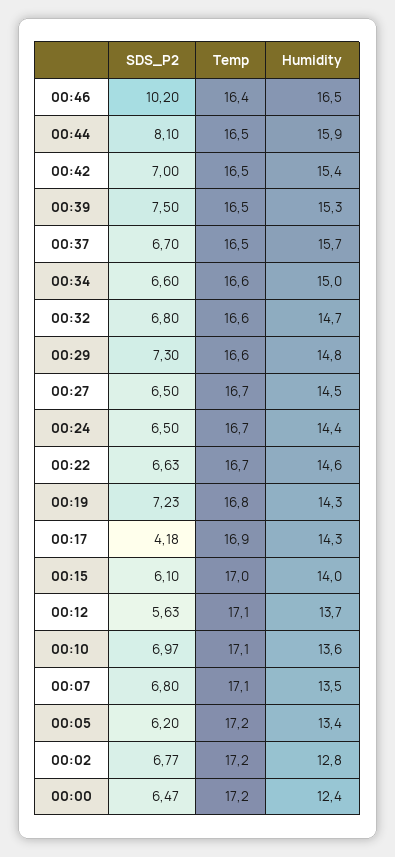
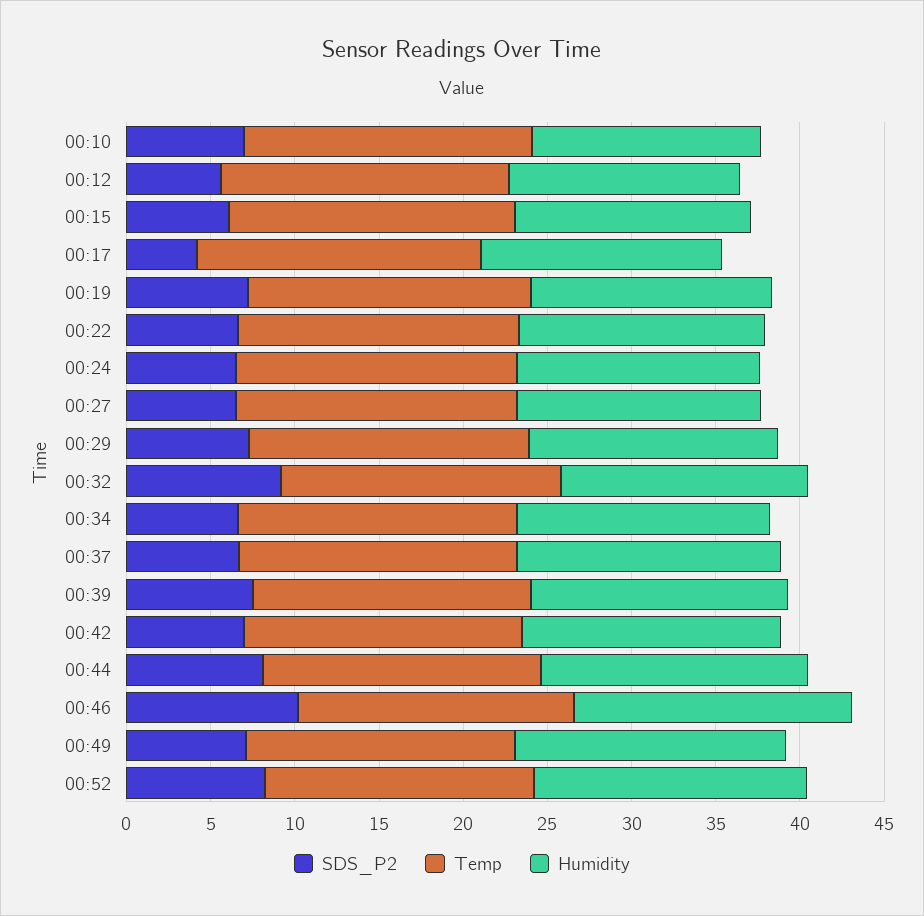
SDS_P2, 00:32: 6.8 -> 9
SDS_P2, 00:07: 6.8 -> none
Temp, 00:07: 17.1 -> none
Humidity, 00:07: 13.5 -> none
SDS_P2, 00:05: 6.2 -> none
Temp, 00:05: 17.2 -> none
Humidity, 00:05: 13.4 -> none
SDS_P2, 00:02: 6.77 -> none
Temp, 00:02: 17.2 -> none
Humidity, 00:02: 12.8 -> none
SDS_P2, 00:00: 6.47 -> none
Temp, 00:00: 17.2 -> none
Humidity, 00:00: 12.4 -> none
SDS_P2, 00:49: none -> 7
Temp, 00:49: none -> 16
Humidity, 00:49: none -> 16
SDS_P2, 00:52: none -> 8
Temp, 00:52: none -> 16
Humidity, 00:52: none -> 16

